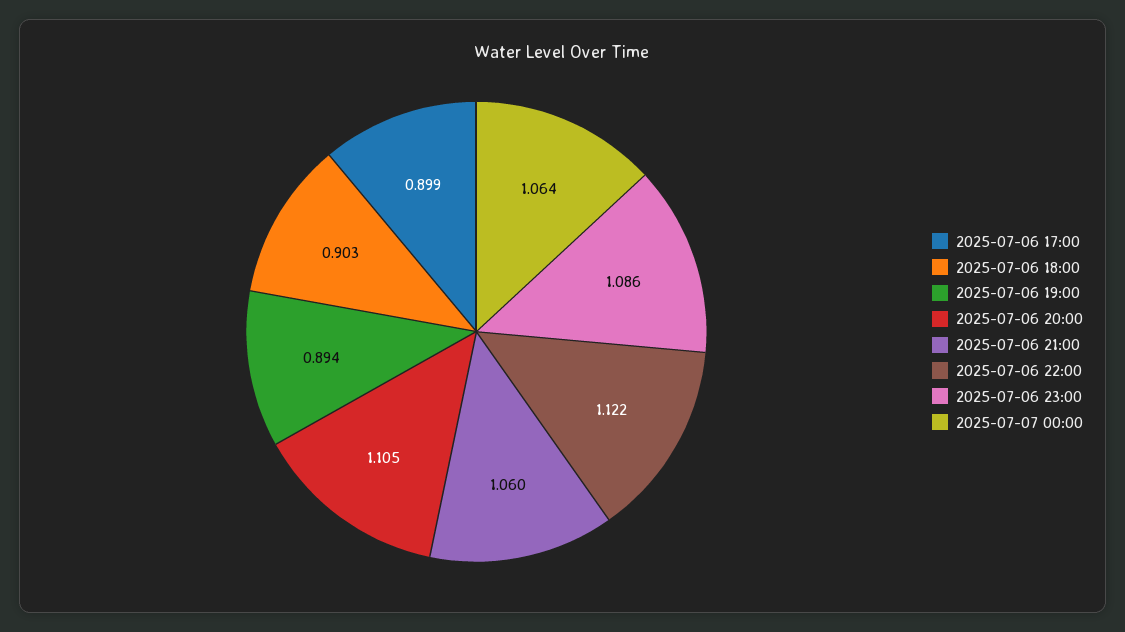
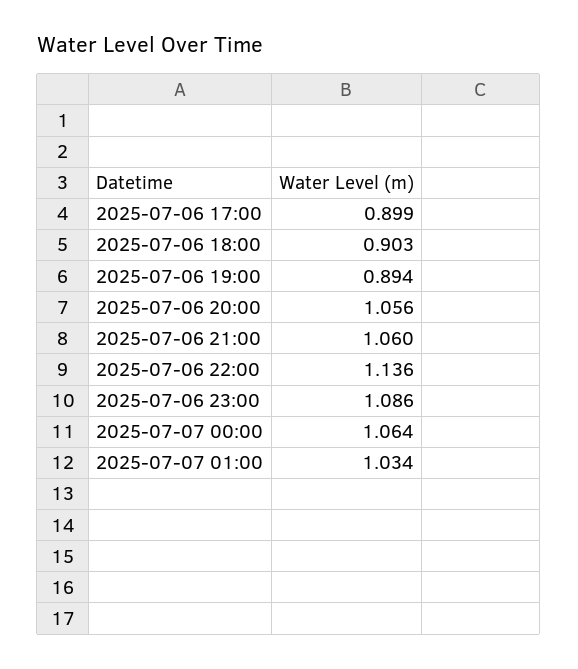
2025-07-06 20:00: 1.105 -> 1.056
2025-07-06 22:00: 1.122 -> 1.136
2025-07-07 01:00: none -> 1.034

